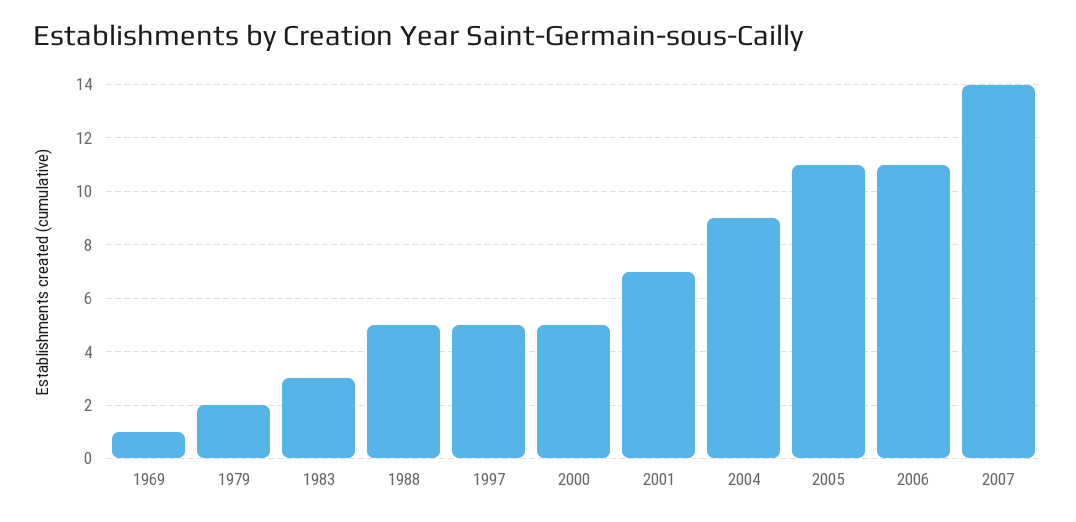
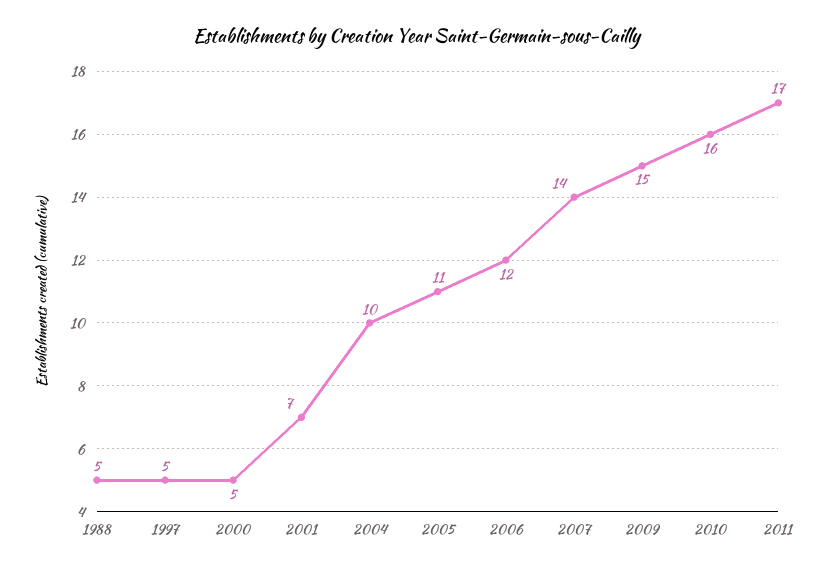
1969: 1 -> none
1979: 2 -> none
1983: 3 -> none
2004: 9 -> 10
2006: 11 -> 12
2009: none -> 15
2010: none -> 16
2011: none -> 17

